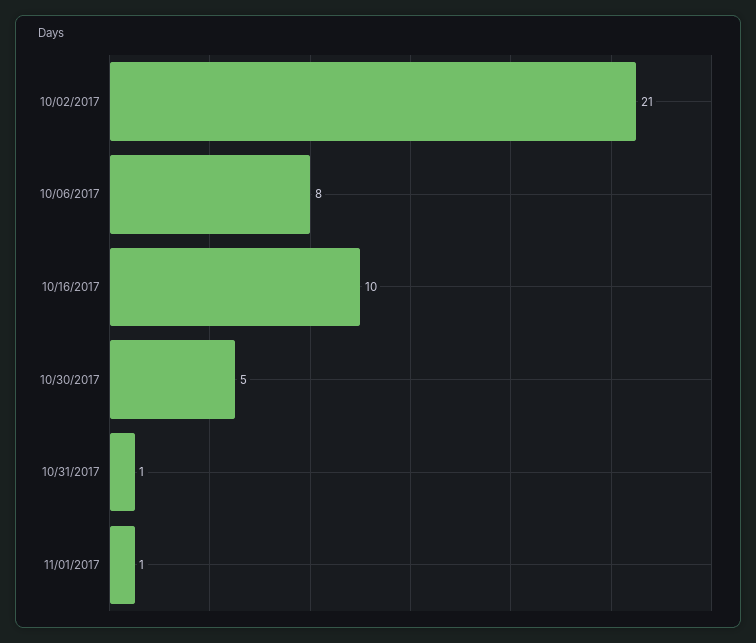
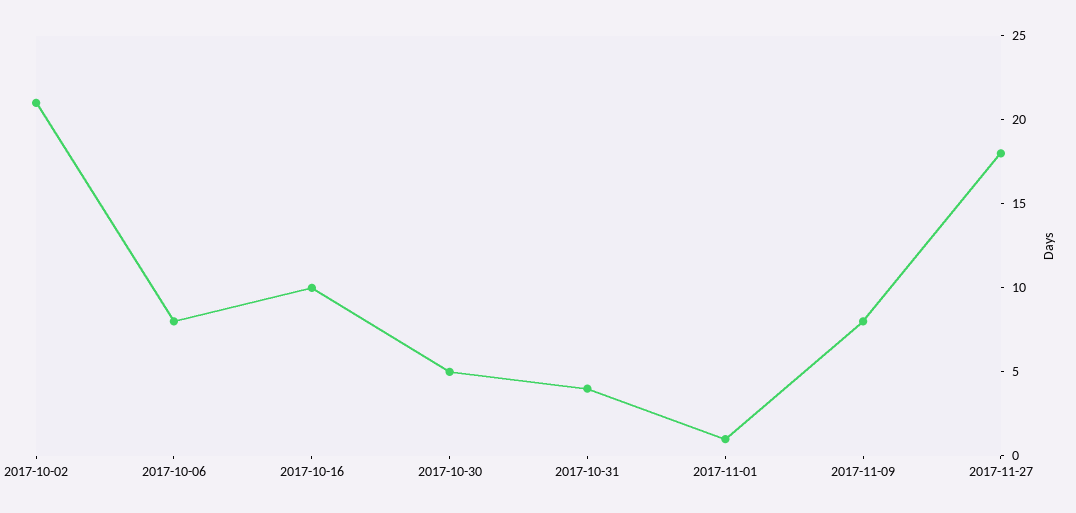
10/31/2017: 1 -> 4
2017-11-09: none -> 8
2017-11-27: none -> 18

